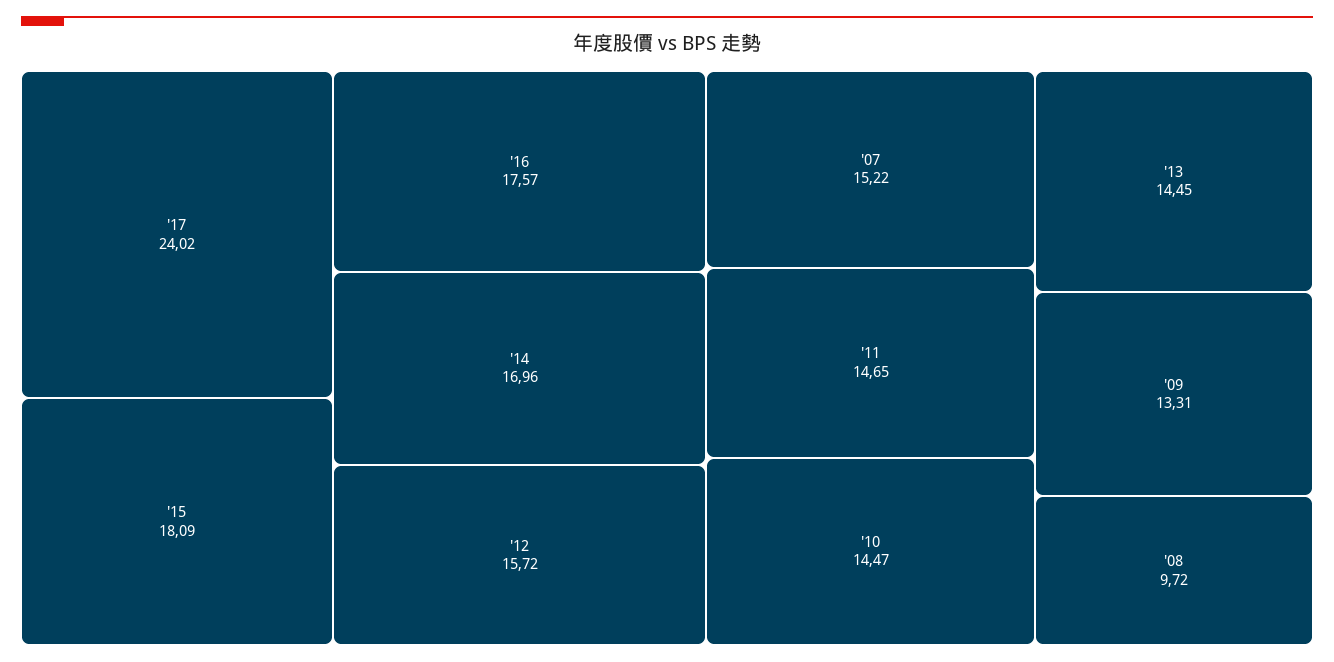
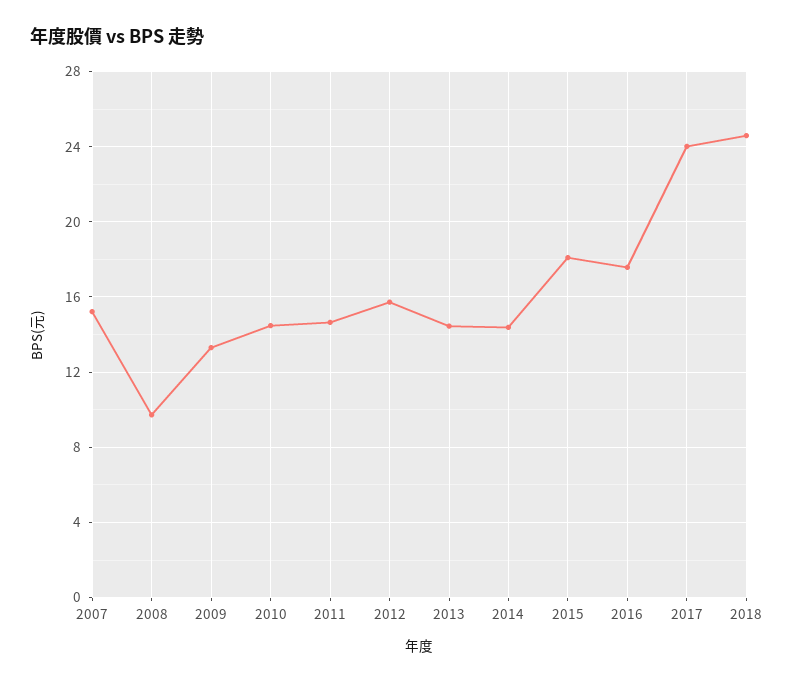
'14: 16.96 -> 14.5
2018: none -> 24.5

